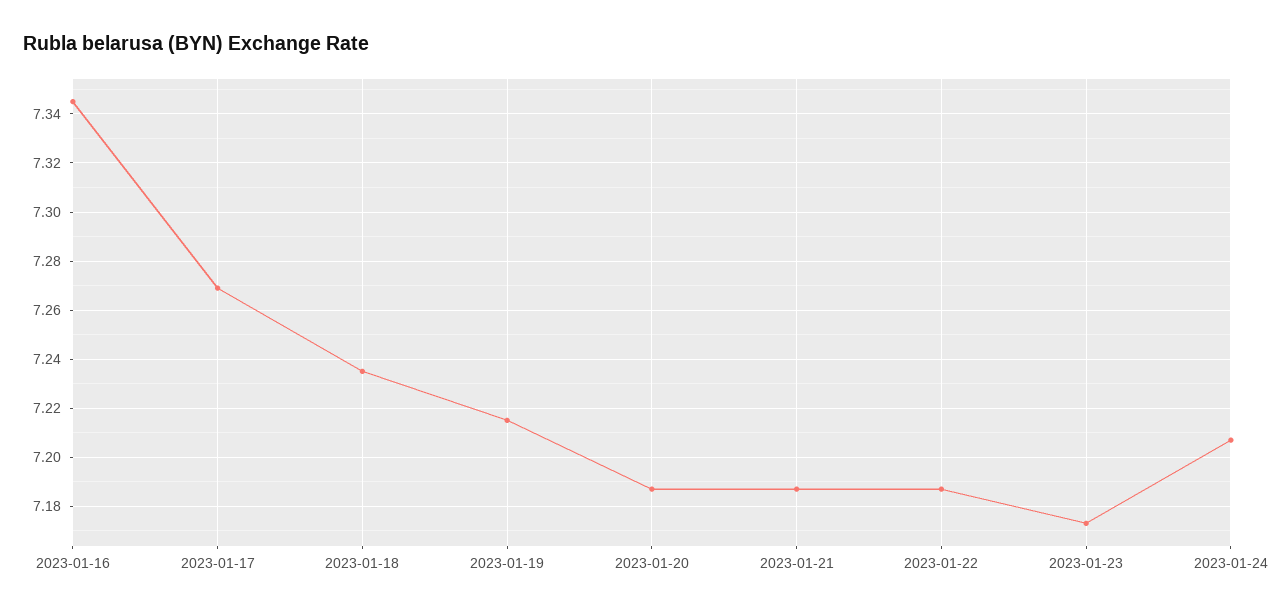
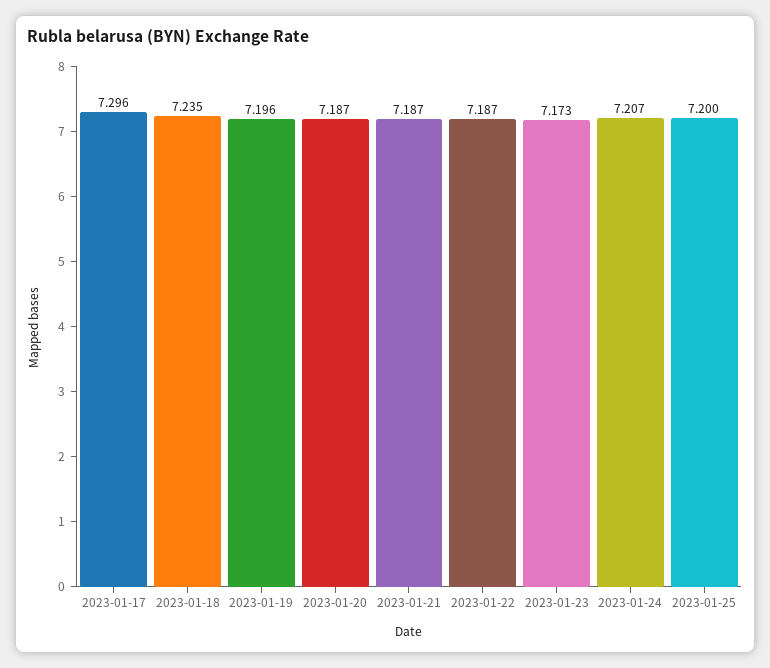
2023-01-16: 7.345 -> none
2023-01-17: 7.27 -> 7.296
2023-01-19: 7.215 -> 7.196
2023-01-25: none -> 7.2

